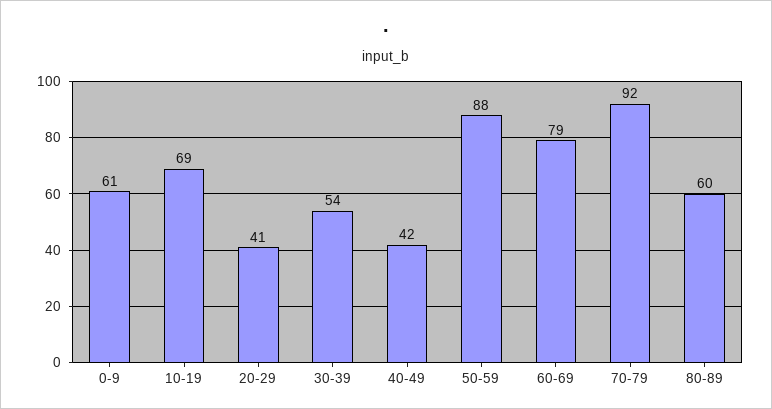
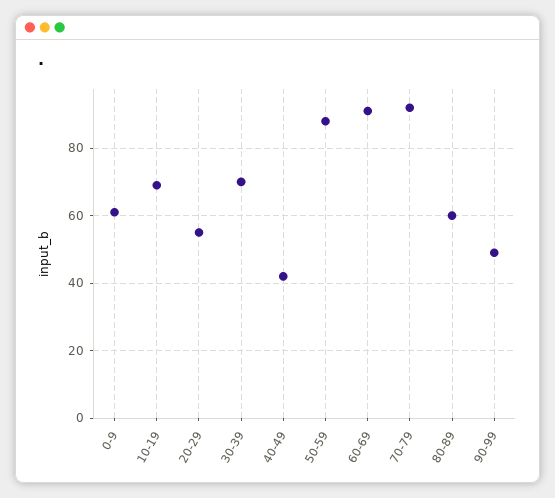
20-29: 41 -> 55
30-39: 54 -> 70
60-69: 79 -> 90
90-99: none -> 50

